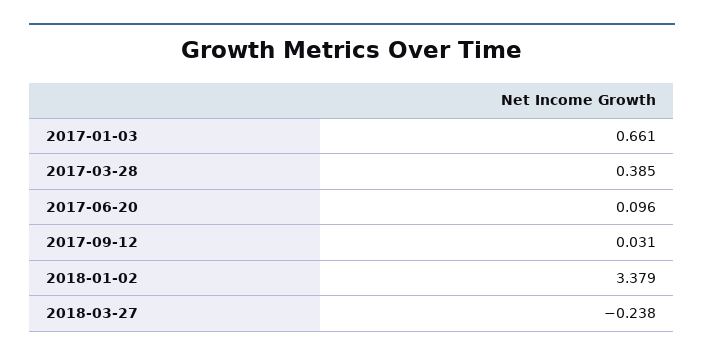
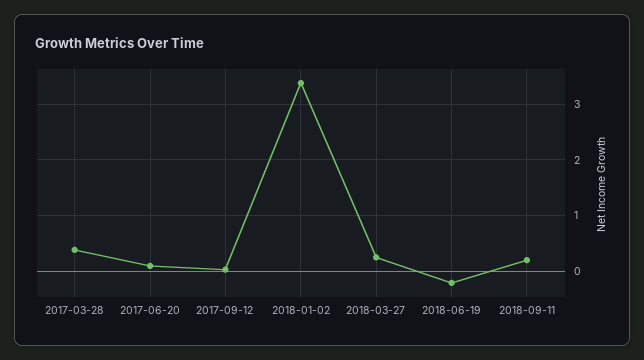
2017-01-03: 0.661 -> none
2018-03-27: -0.238 -> 0.2
2018-06-19: none -> -0.2
2018-09-11: none -> 0.2

